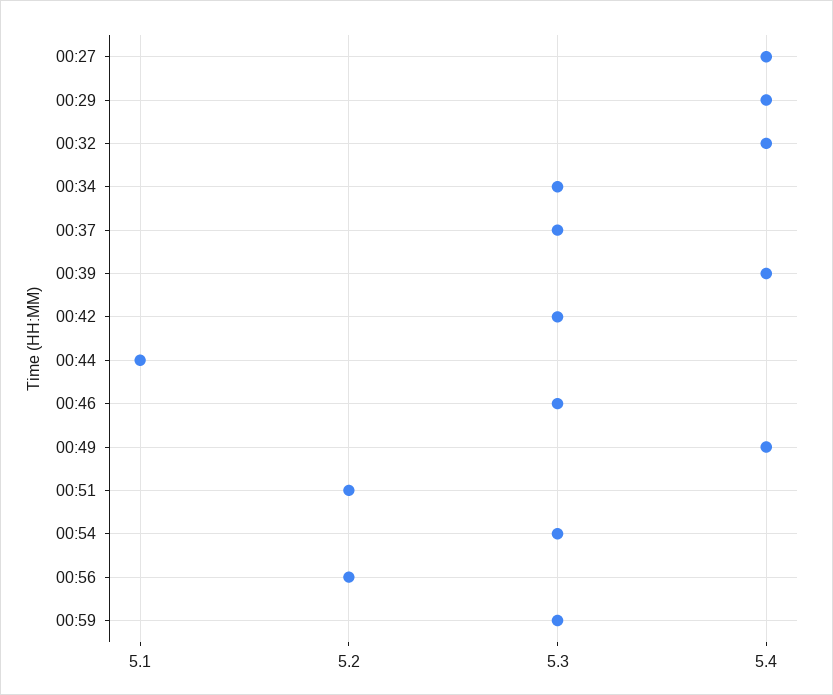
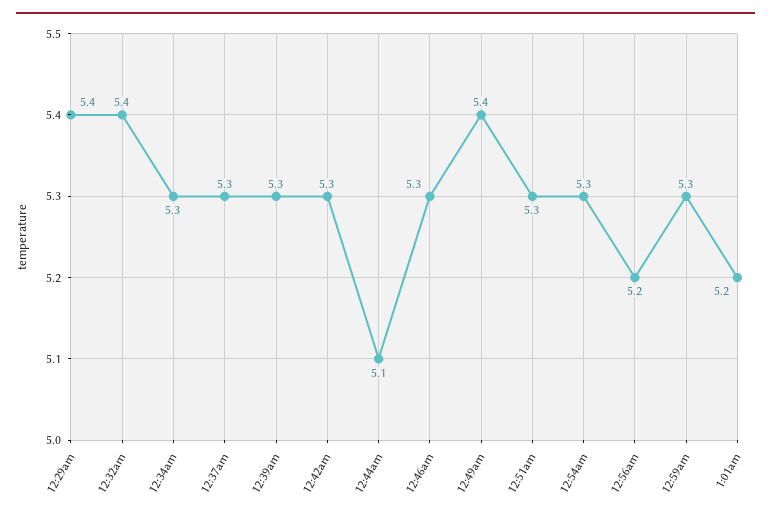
00:27: 5.4 -> none
00:39: 5.4 -> 5.3
00:51: 5.2 -> 5.3
1:01am: none -> 5.2

